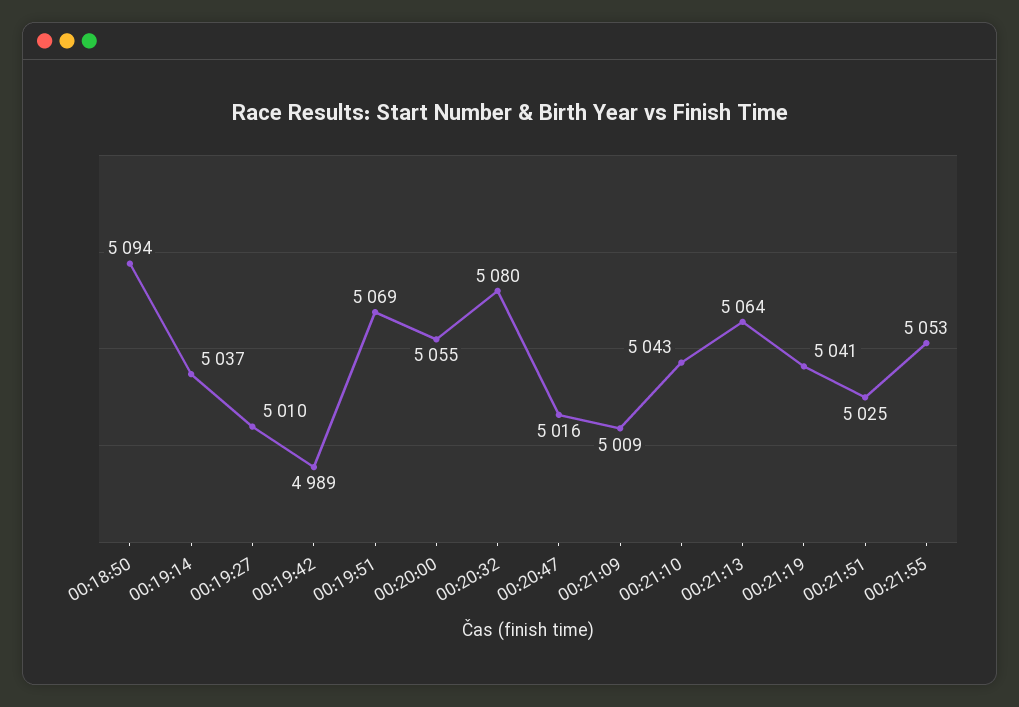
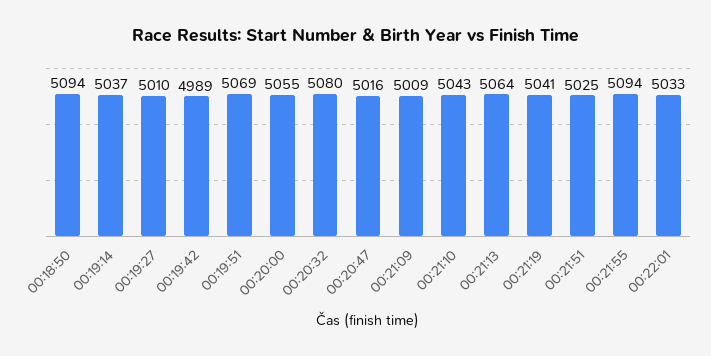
00:21:55: 5053 -> 5094
00:22:01: none -> 5033

